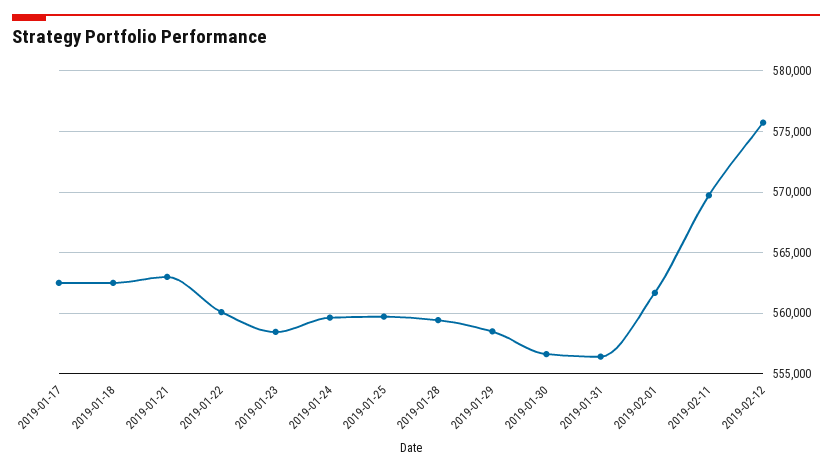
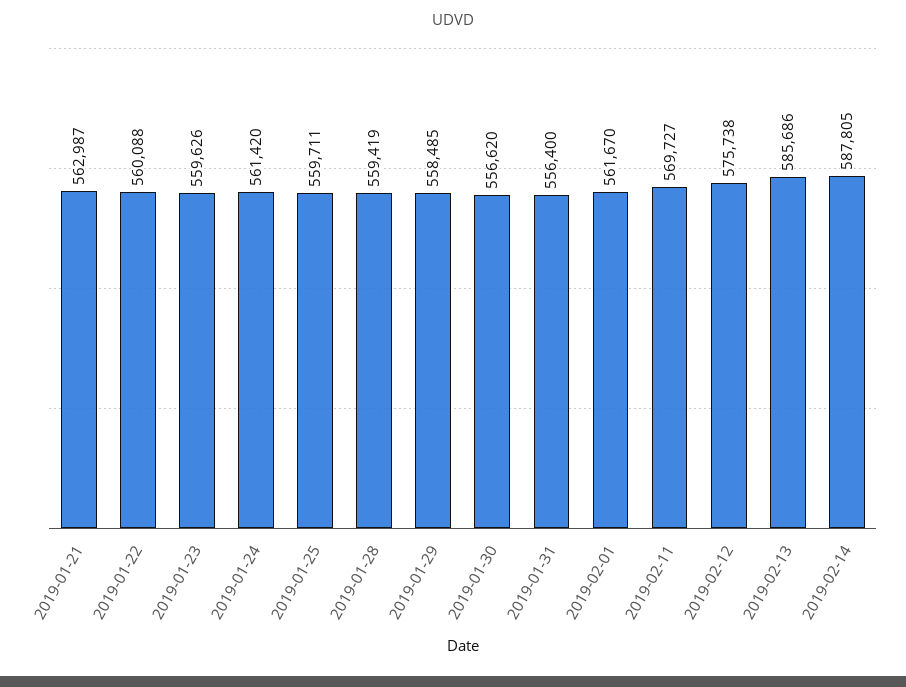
2019-01-17: 562500 -> none
2019-01-18: 562500 -> none
2019-01-23: 558500 -> 559626
2019-01-24: 559500 -> 561420
2019-02-13: none -> 585686
2019-02-14: none -> 587805

